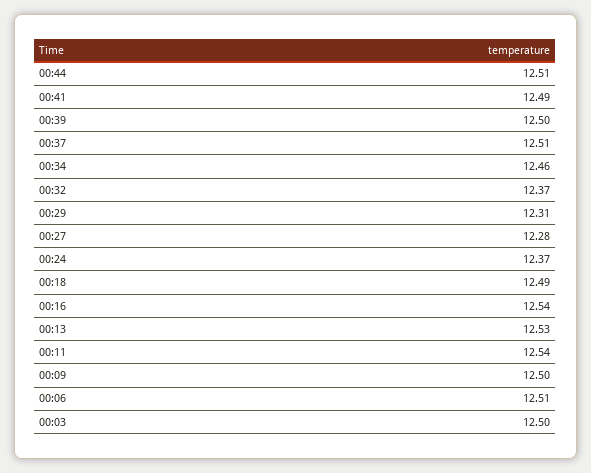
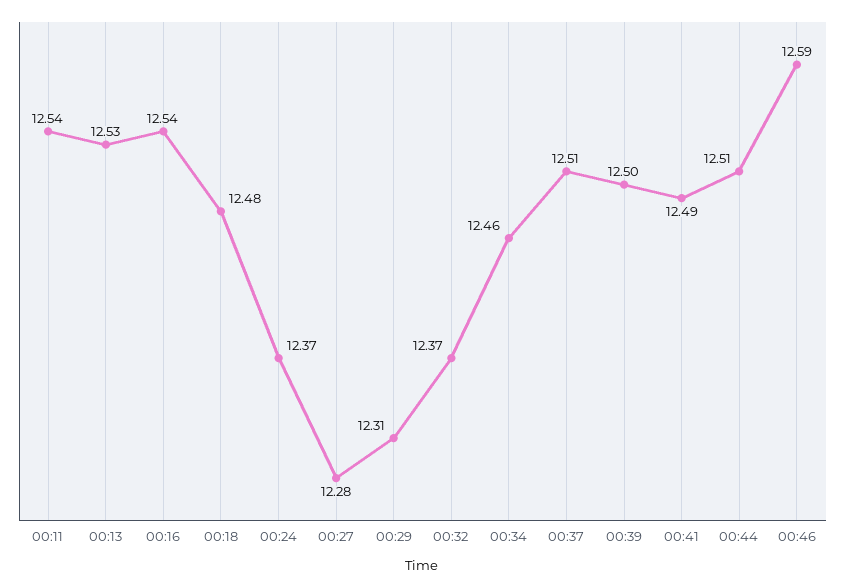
00:18: 12.49 -> 12.48
00:09: 12.5 -> none
00:06: 12.51 -> none
00:03: 12.5 -> none
00:46: none -> 12.59

